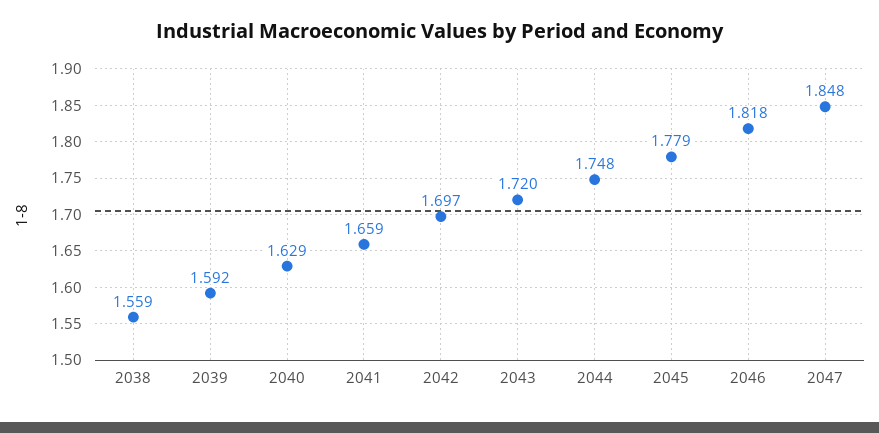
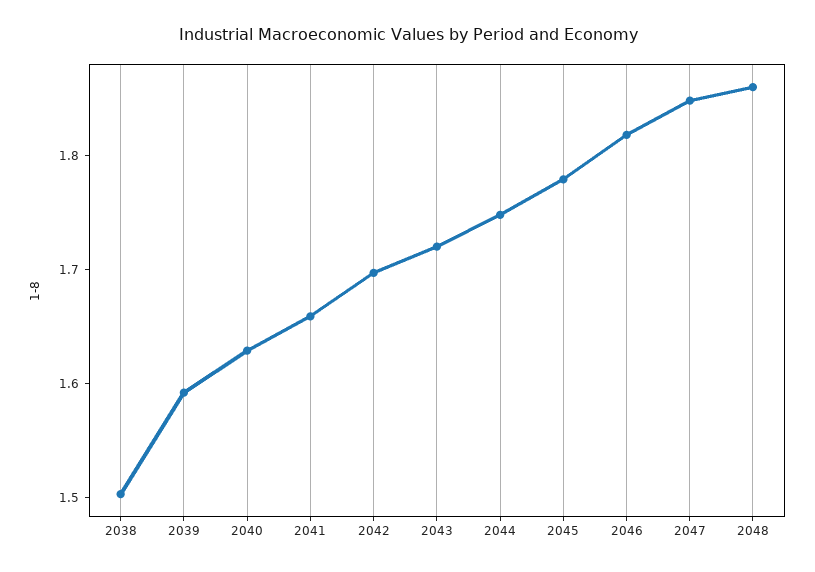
2038: 1.559 -> 1.5
2048: none -> 1.86

